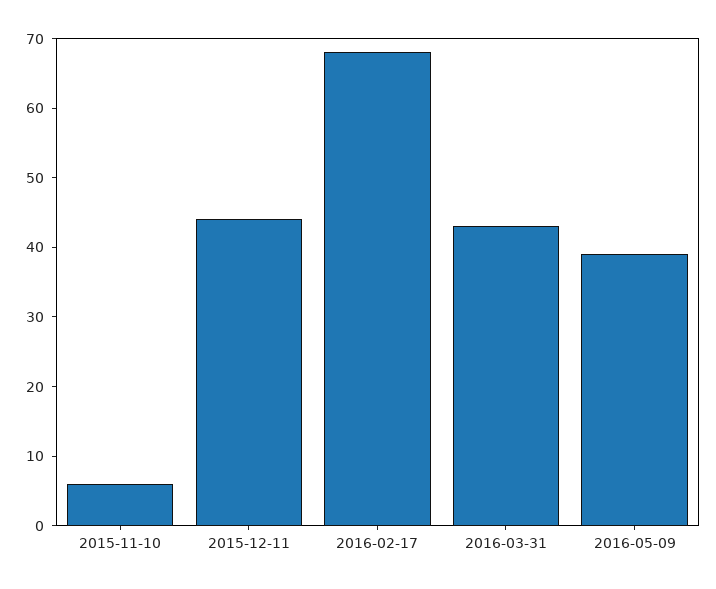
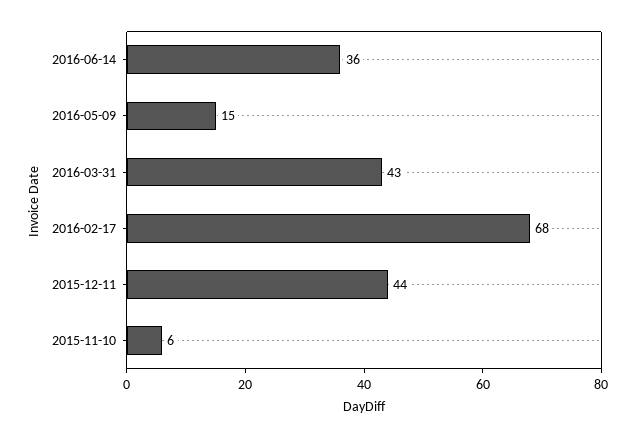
2016-05-09: 40 -> 15
2016-06-14: none -> 36

